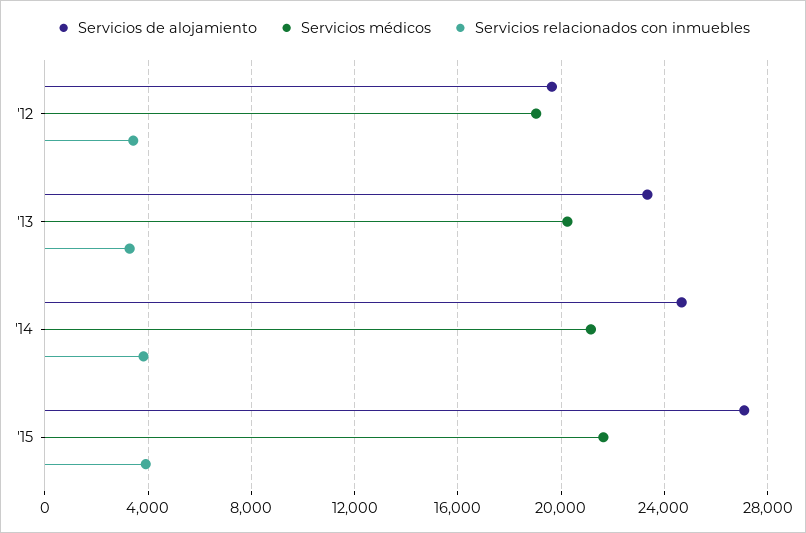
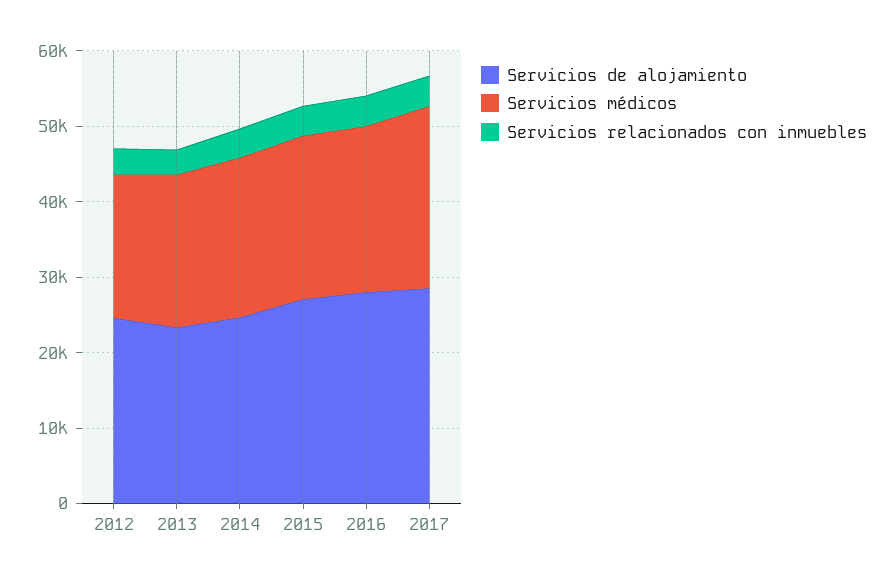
Servicios de alojamiento, '12: 19500 -> 24000
Servicios de alojamiento, 2016: none -> 28000
Servicios médicos, 2016: none -> 22000
Servicios relacionados con inmuebles, 2016: none -> 4000
Servicios de alojamiento, 2017: none -> 28000
Servicios médicos, 2017: none -> 24000
Servicios relacionados con inmuebles, 2017: none -> 4000

